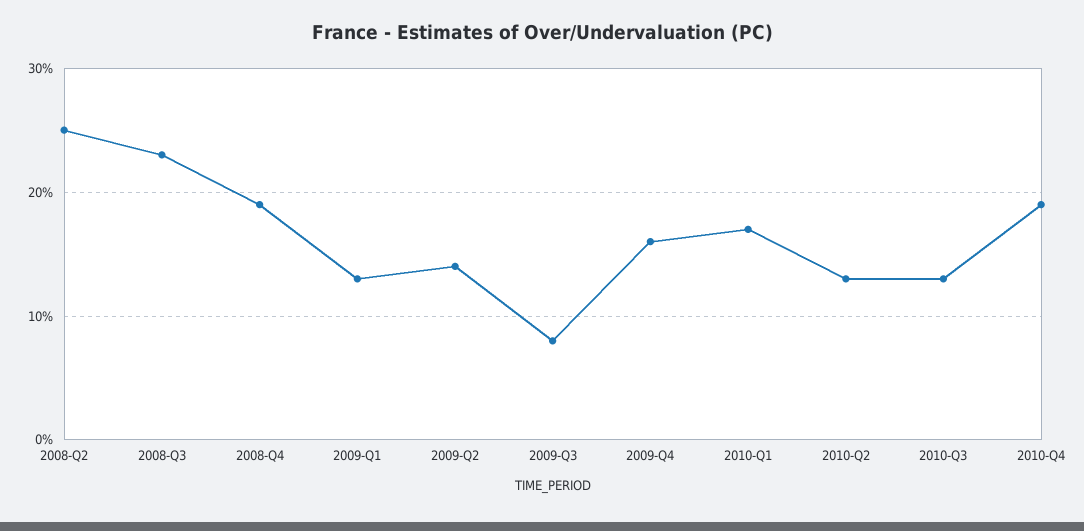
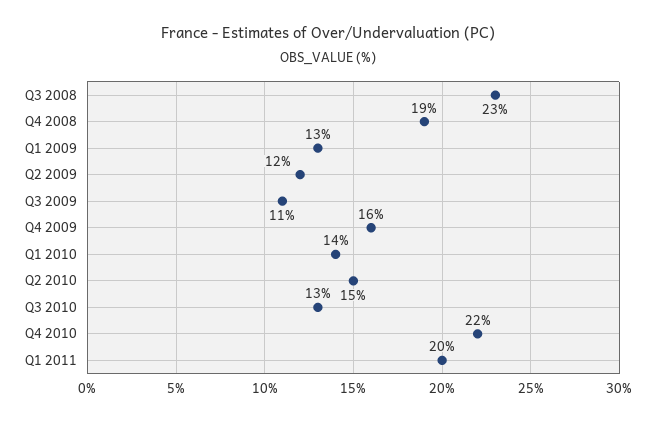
2008-Q2: 25 -> none
2009-Q2: 14 -> 12
2009-Q3: 8 -> 11
2010-Q1: 17 -> 14
2010-Q2: 13 -> 15
2010-Q4: 19 -> 22
Q1 2011: none -> 20

